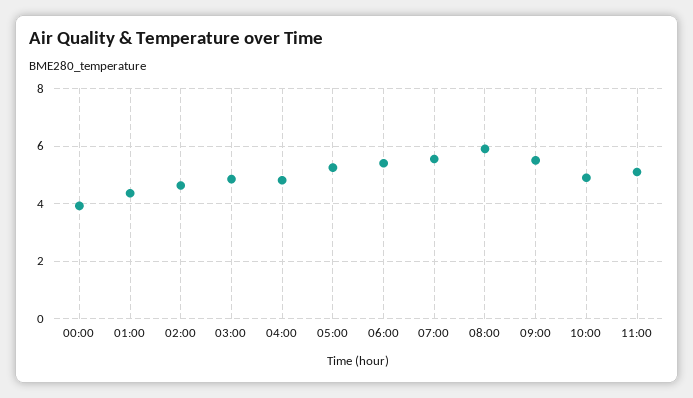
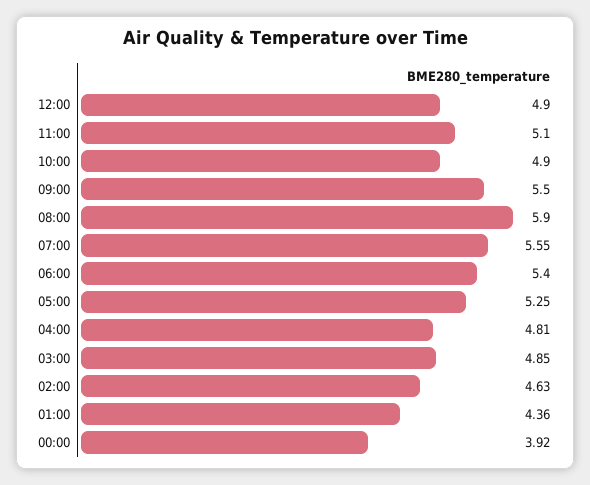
12:00: none -> 4.9

